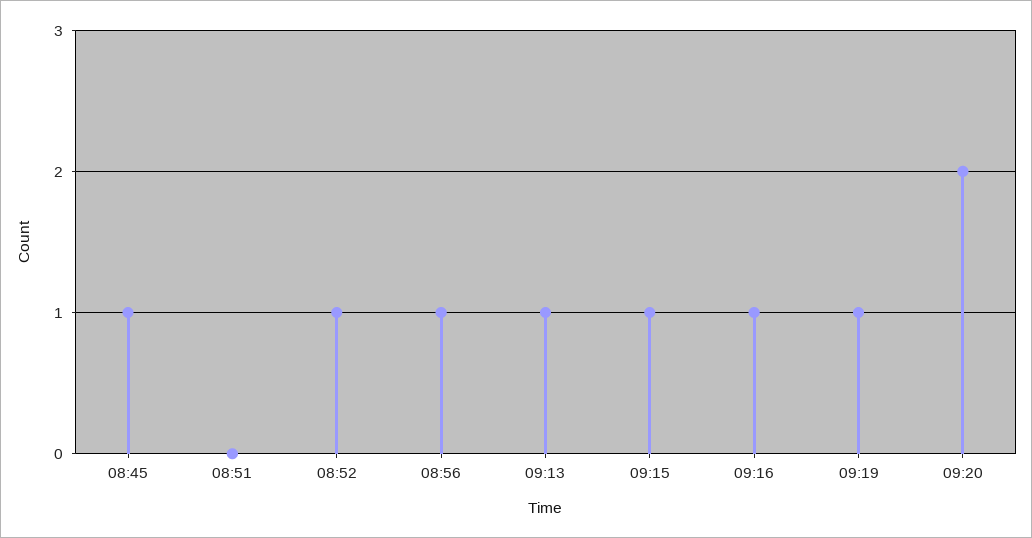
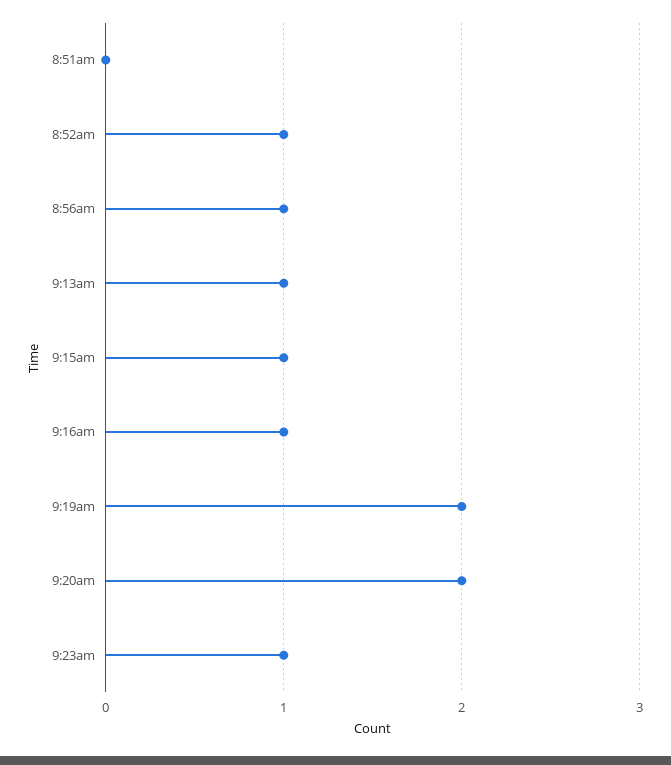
08:45: 1 -> none
09:19: 1 -> 2
9:23am: none -> 1

